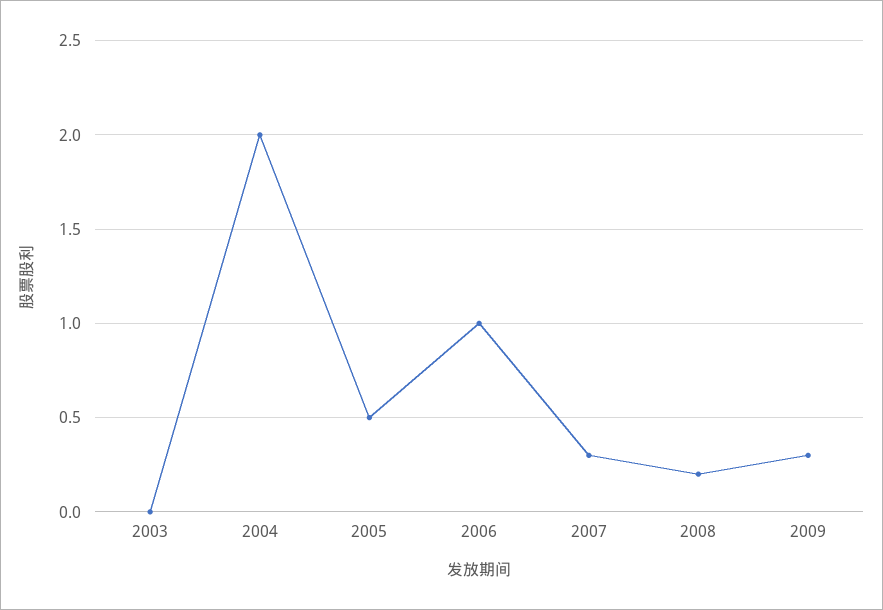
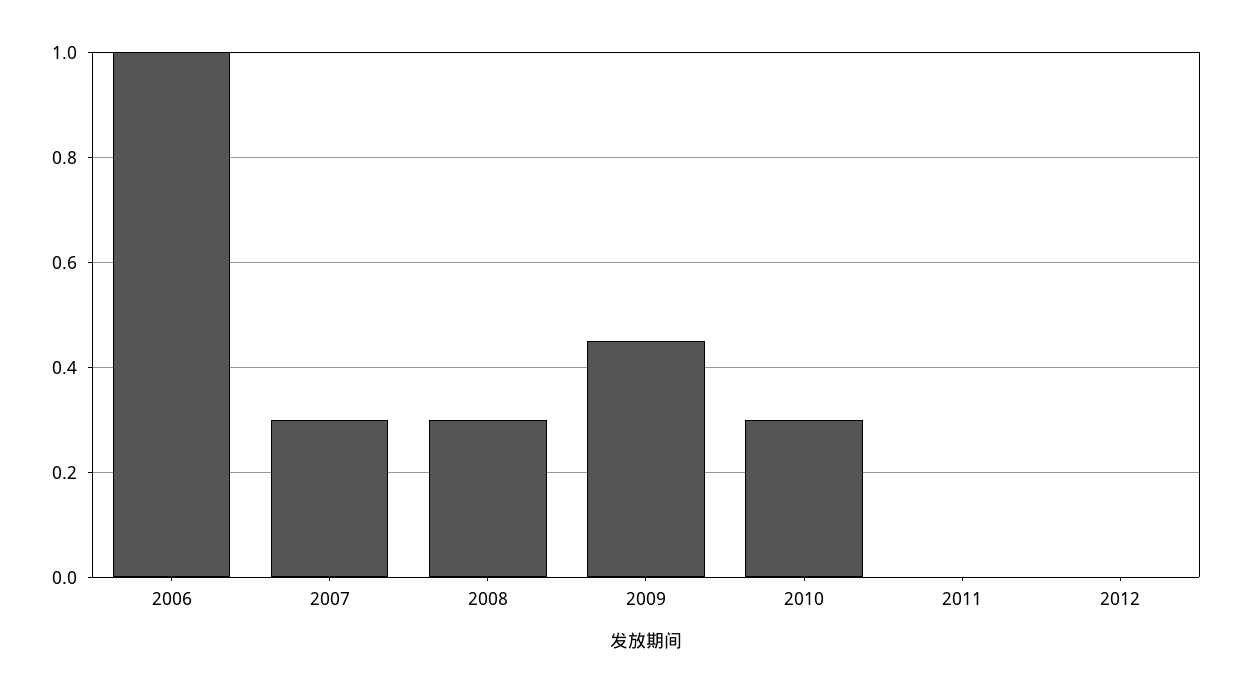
2003: 0 -> none
2004: 2 -> none
2005: 0.5 -> none
2008: 0.2 -> 0.3
2009: 0.3 -> 0.45
2010: none -> 0.3
2011: none -> 0
2012: none -> 0

